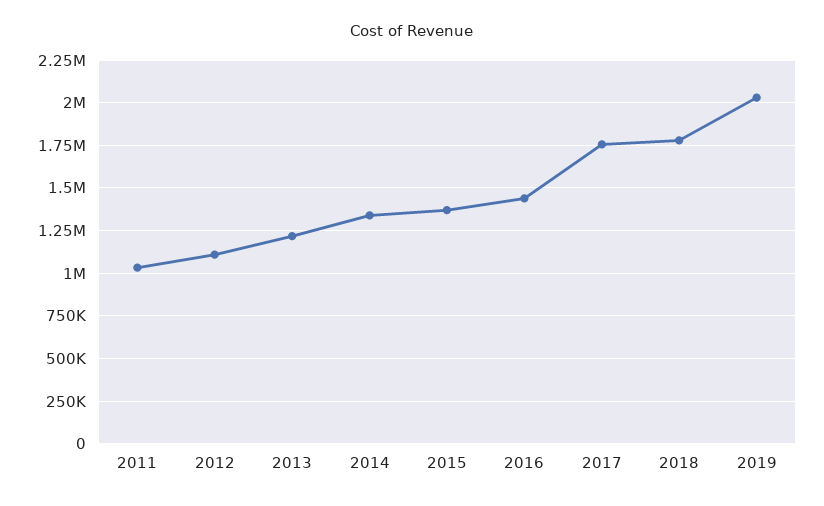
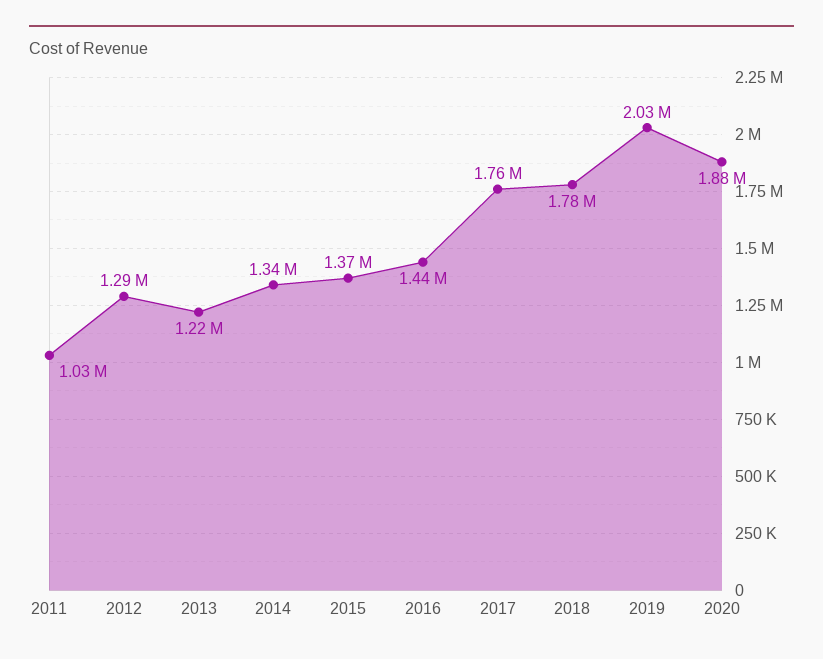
2012: 1100000 -> 1290000
2020: none -> 1880000

